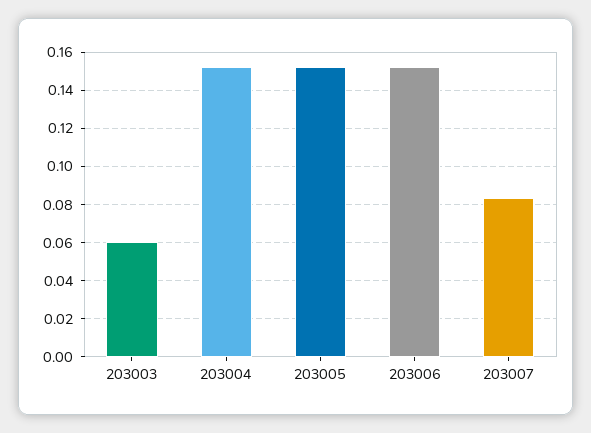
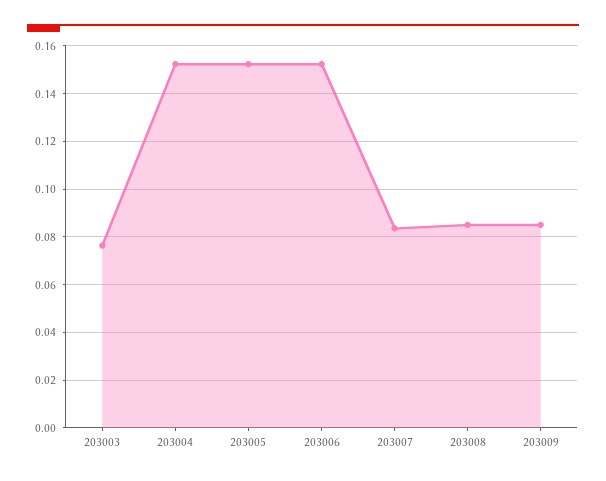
203003: 0.06 -> 0.075
203008: none -> 0.085
203009: none -> 0.085

